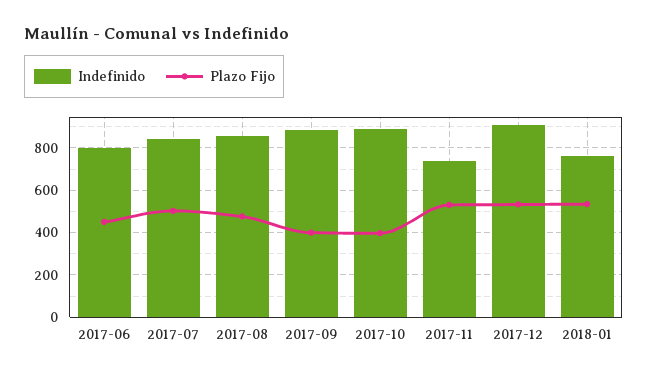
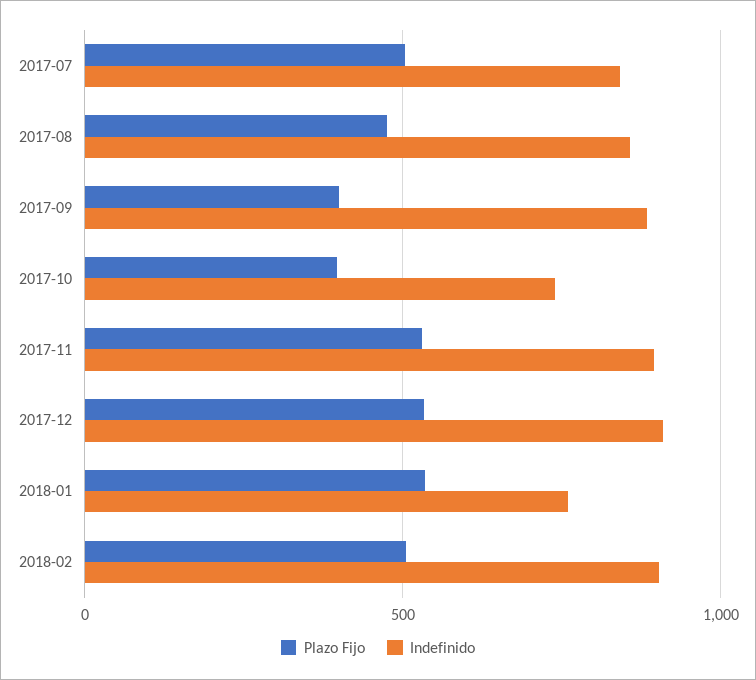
Indefinido, 2017-06: 800 -> none
Plazo Fijo, 2017-06: 450 -> none
Indefinido, 2017-10: 900 -> 750
Indefinido, 2017-11: 750 -> 900
Plazo Fijo, 2018-02: none -> 500
Indefinido, 2018-02: none -> 900

